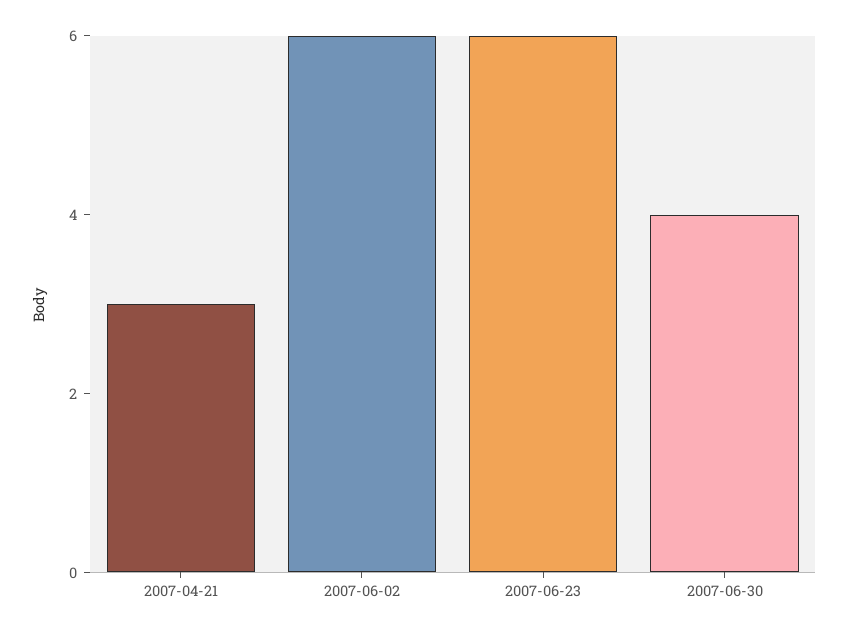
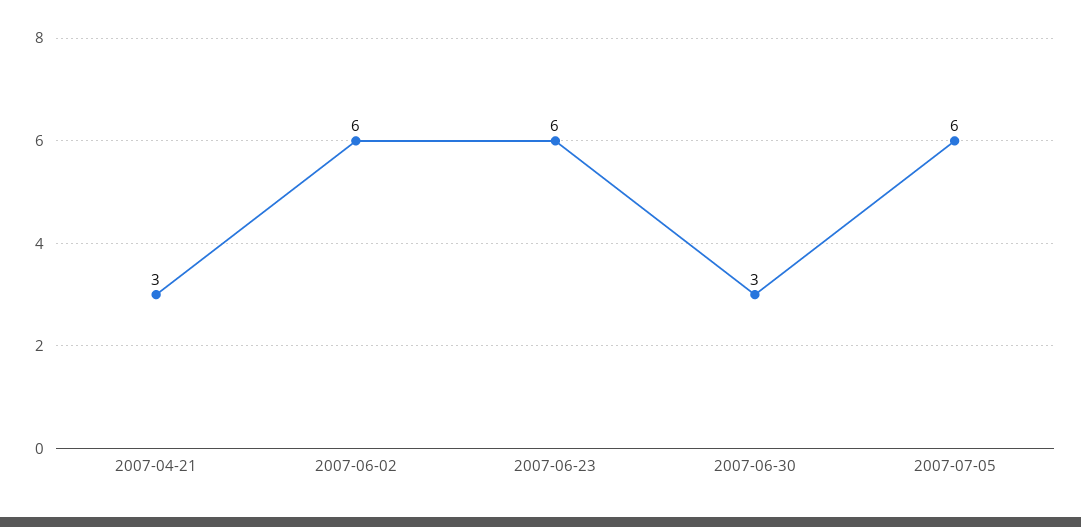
2007-06-30: 4 -> 3
2007-07-05: none -> 6

